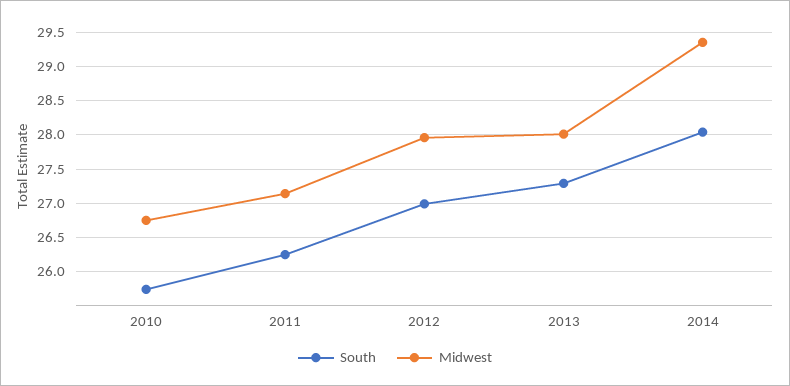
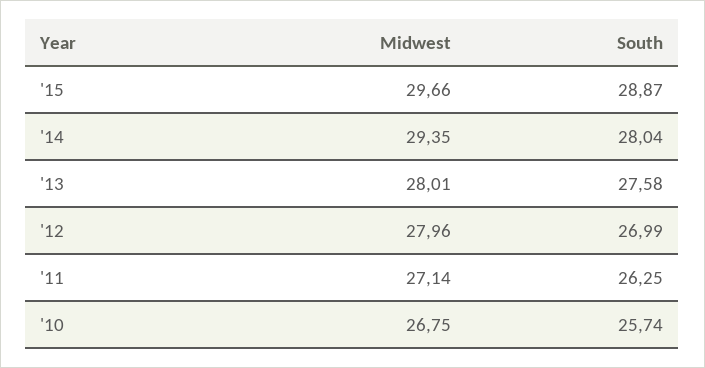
South, 2013: 27.3 -> 27.58
Midwest, '15: none -> 29.66
South, '15: none -> 28.87

